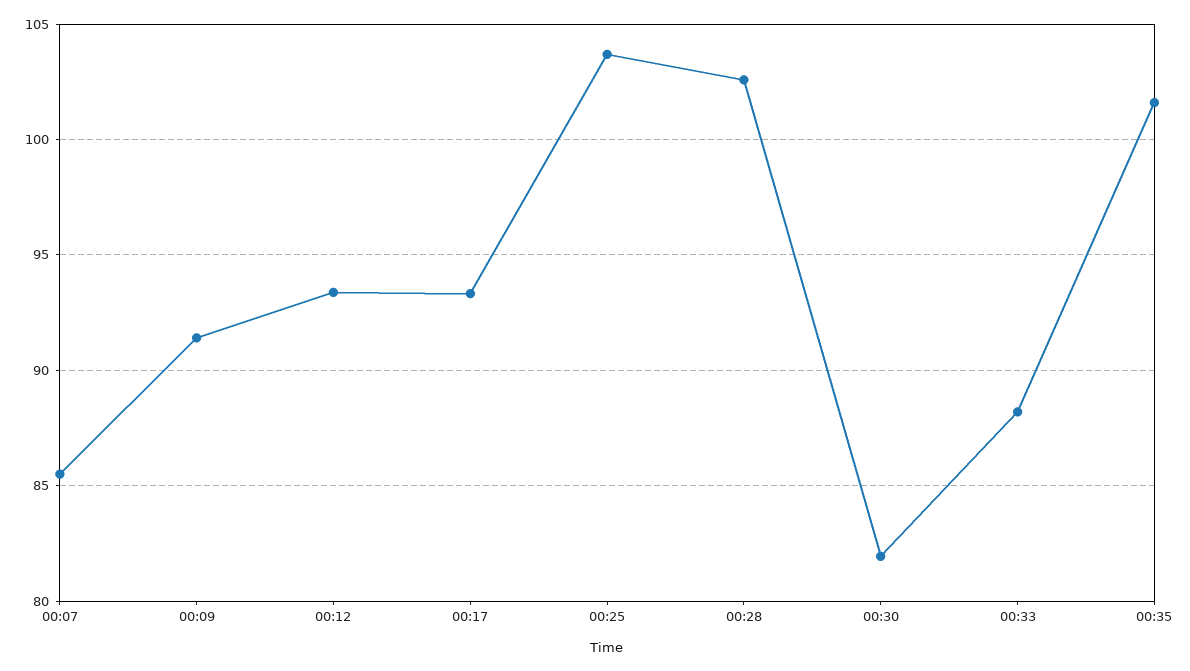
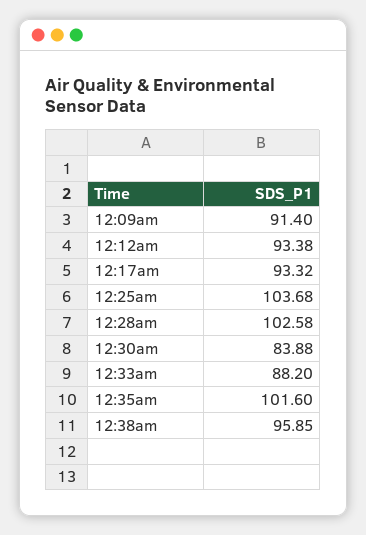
00:07: 85.5 -> none
00:30: 82 -> 83.88
12:38am: none -> 95.85

